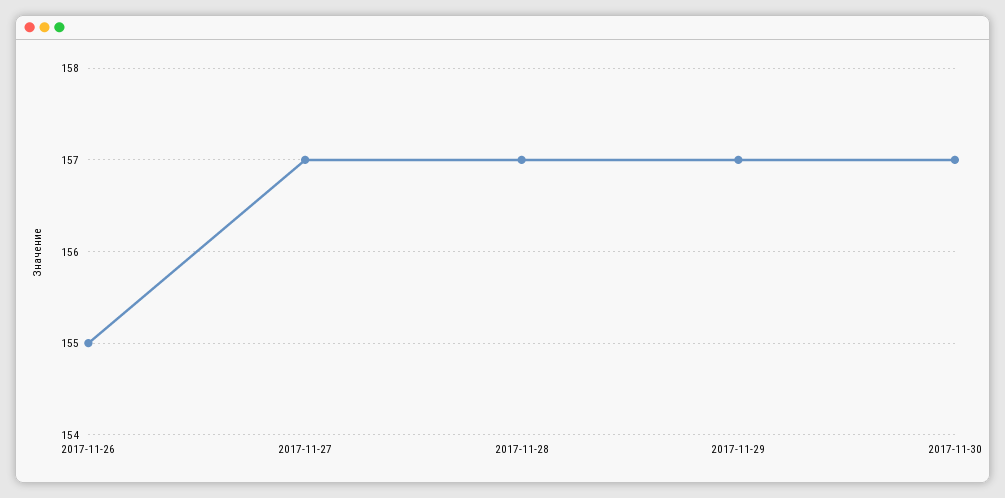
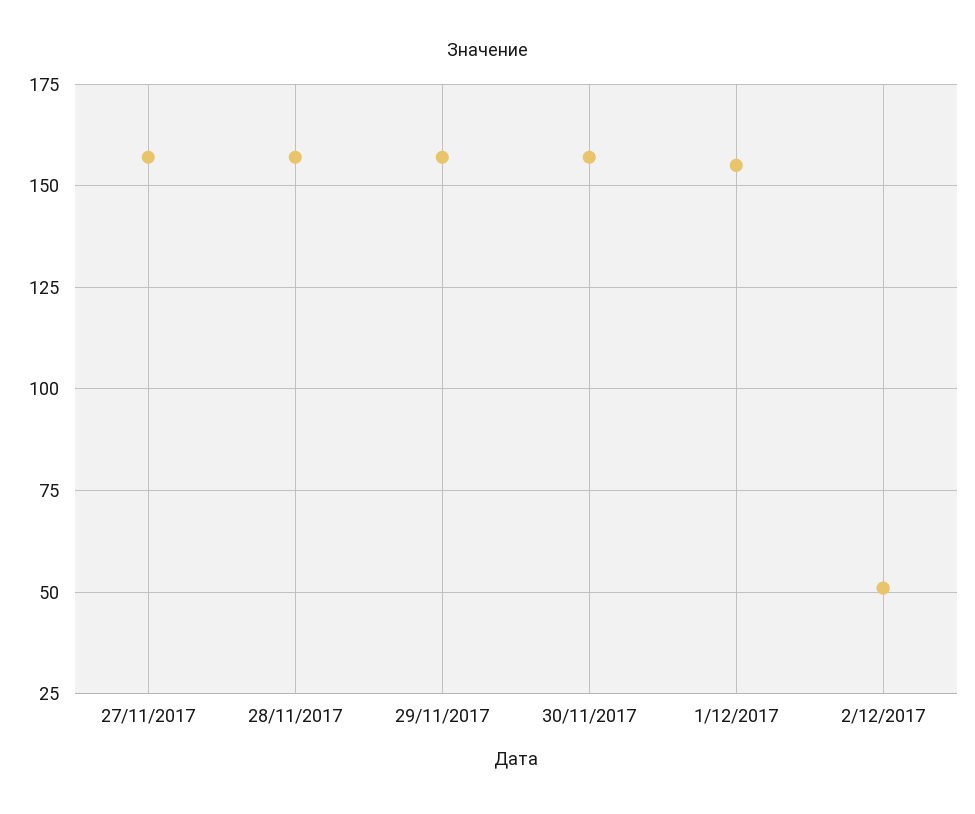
2017-11-26: 155 -> none
1/12/2017: none -> 155
2/12/2017: none -> 50

